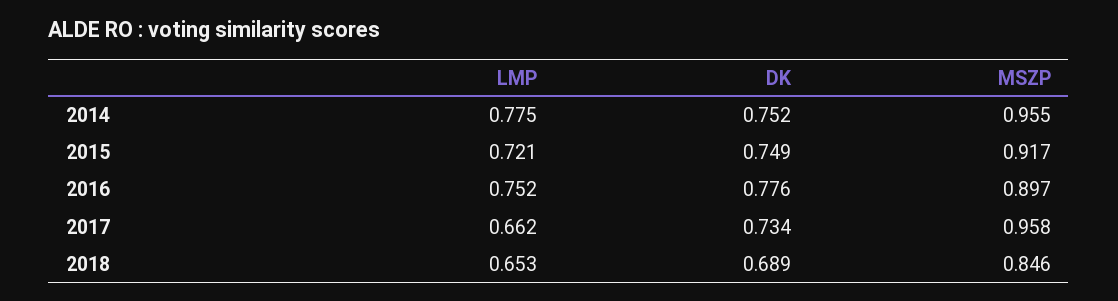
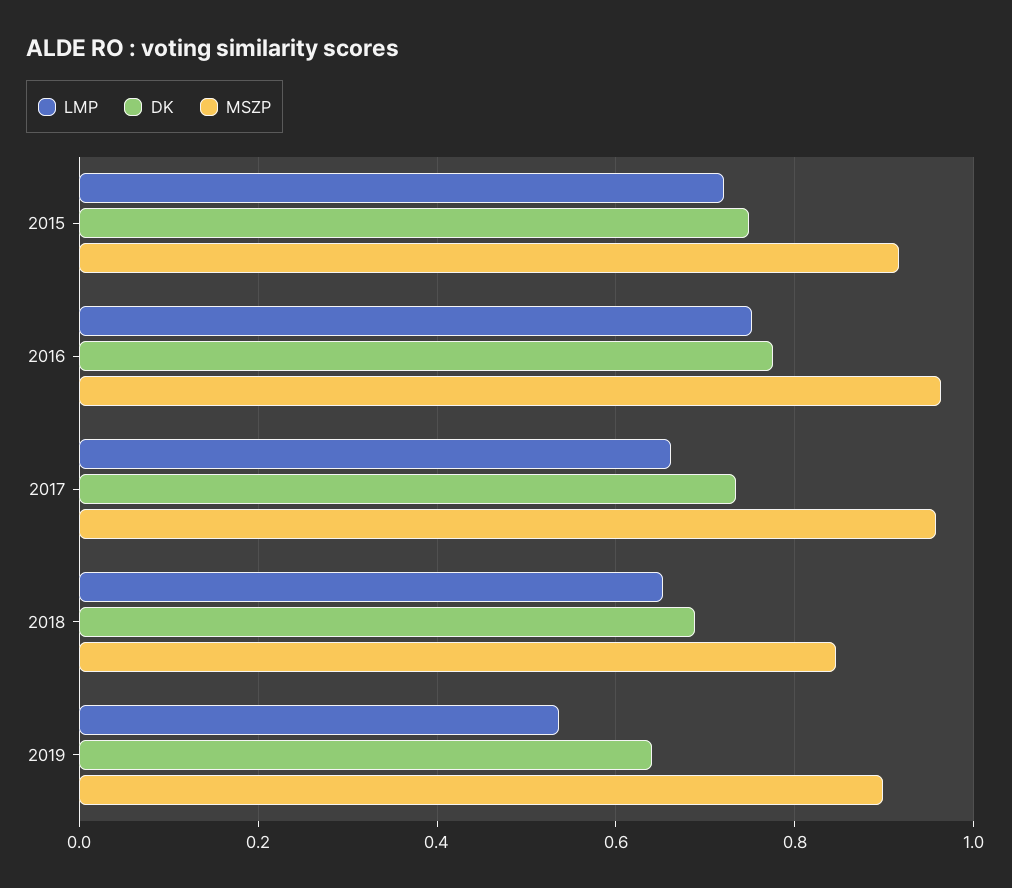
LMP, 2014: 0.775 -> none
DK, 2014: 0.752 -> none
MSZP, 2014: 0.955 -> none
MSZP, 2016: 0.897 -> 0.96
LMP, 2019: none -> 0.54
DK, 2019: none -> 0.64
MSZP, 2019: none -> 0.9

